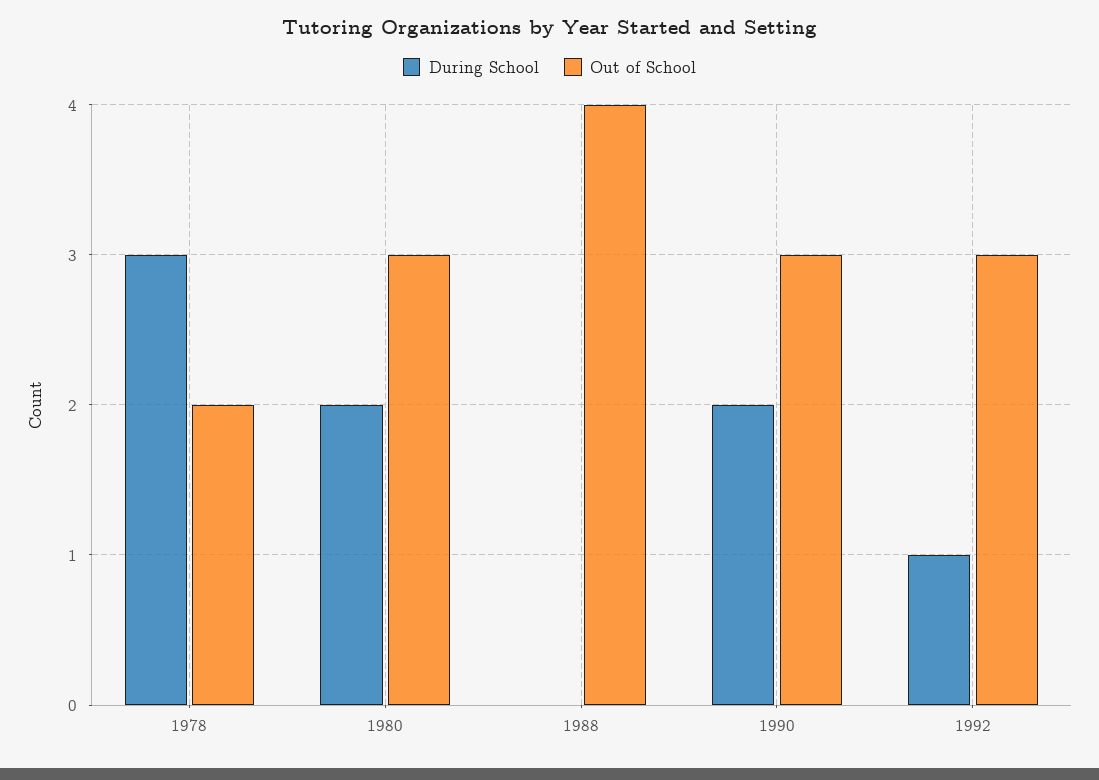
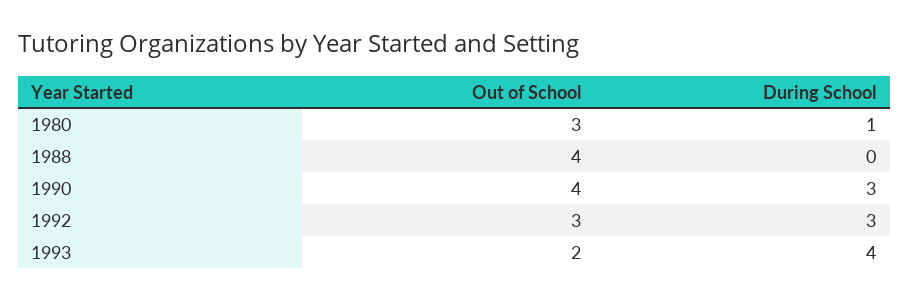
During School, 1978: 3 -> none
Out of School, 1978: 2 -> none
During School, 1980: 2 -> 1
During School, 1990: 2 -> 3
Out of School, 1990: 3 -> 4
During School, 1992: 1 -> 3
Out of School, 1993: none -> 2
During School, 1993: none -> 4

